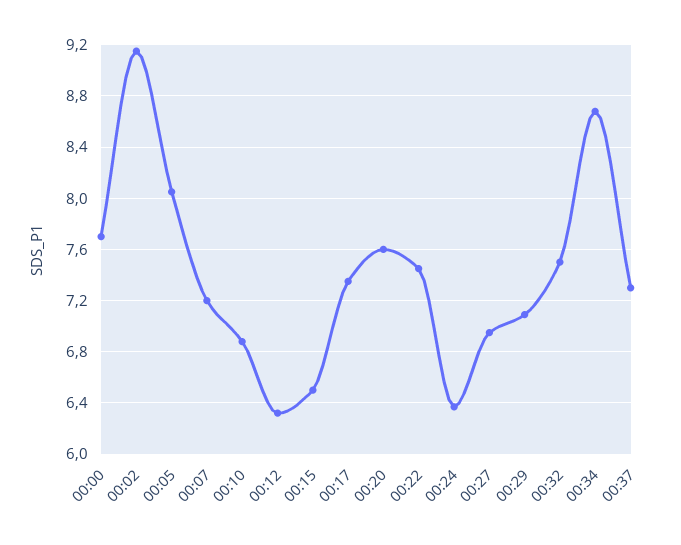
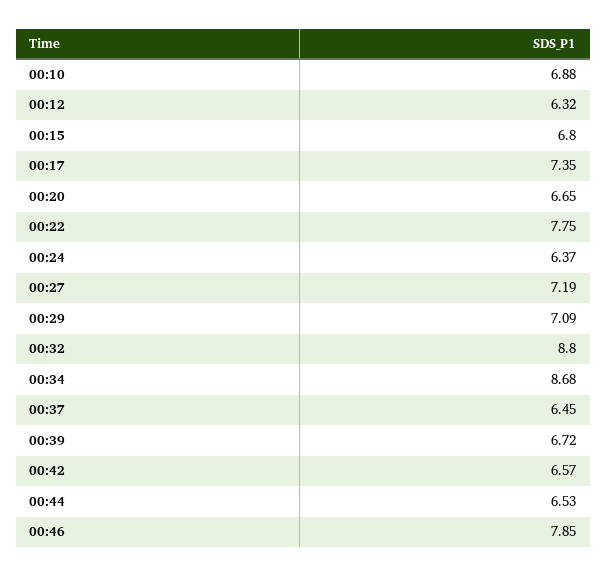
00:00: 7.7 -> none
00:02: 9.15 -> none
00:05: 8.05 -> none
00:07: 7.2 -> none
00:15: 6.5 -> 6.8
00:20: 7.6 -> 6.65
00:22: 7.45 -> 7.75
00:27: 6.95 -> 7.19
00:32: 7.5 -> 8.8
00:37: 7.3 -> 6.45
00:39: none -> 6.72
00:42: none -> 6.57
00:44: none -> 6.53
00:46: none -> 7.85

